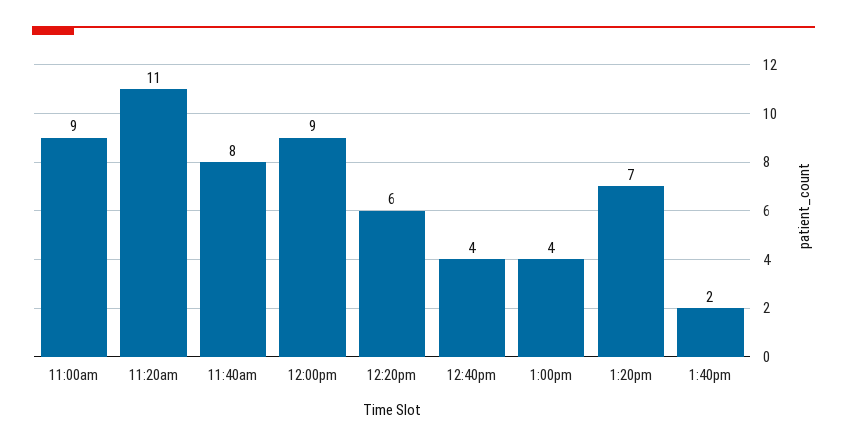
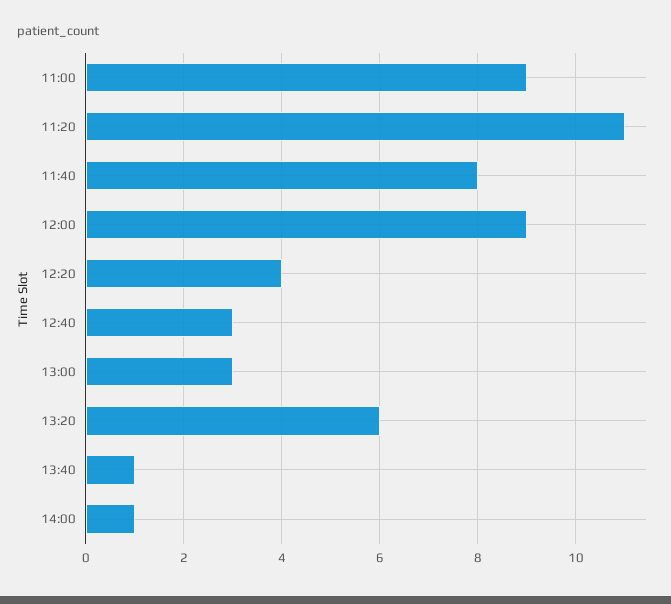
12:20pm: 6 -> 4
12:40pm: 4 -> 3
1:00pm: 4 -> 3
1:20pm: 7 -> 6
1:40pm: 2 -> 1
14:00: none -> 1

